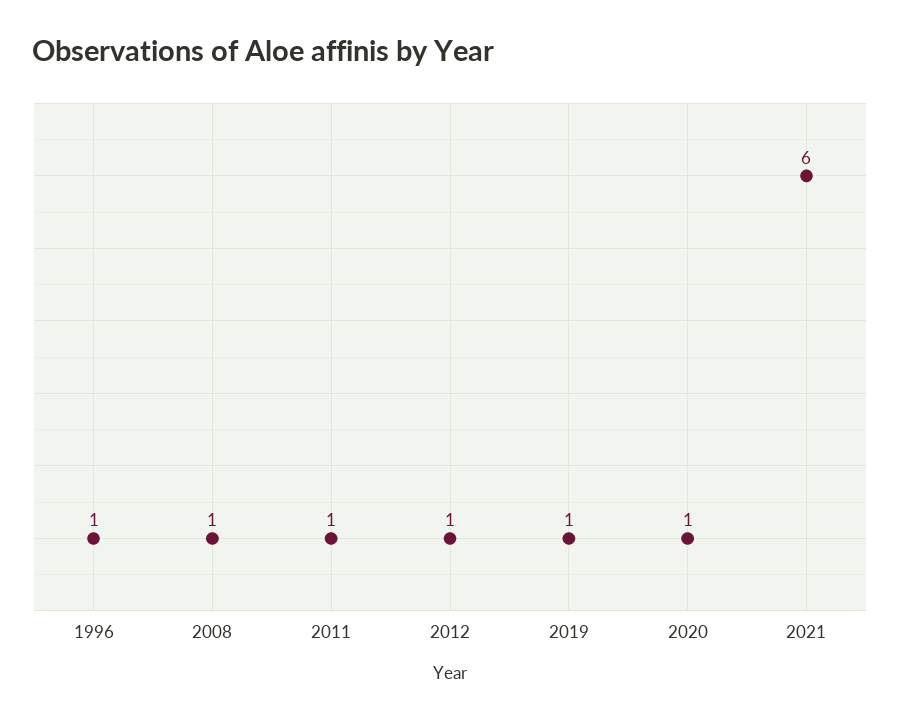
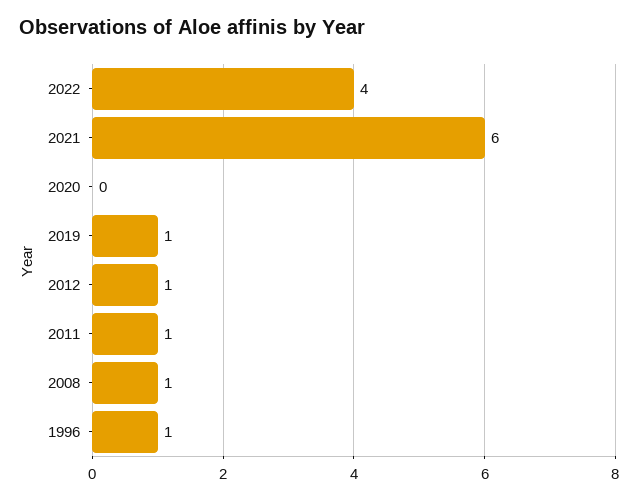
2020: 1 -> 0
2022: none -> 4

